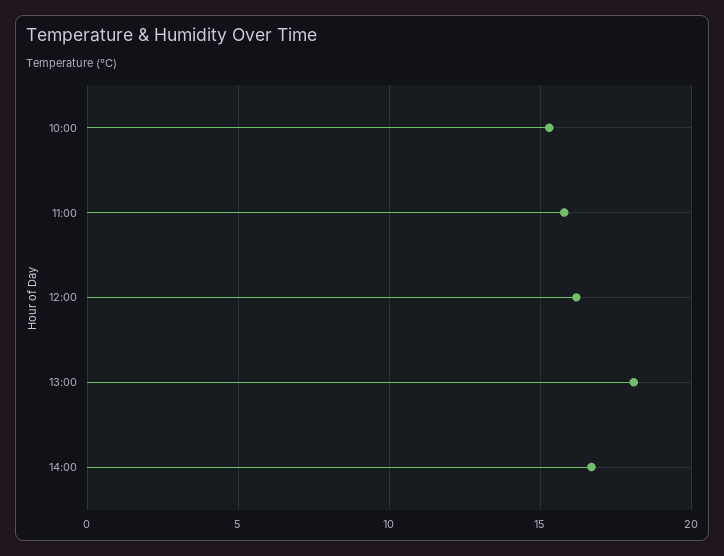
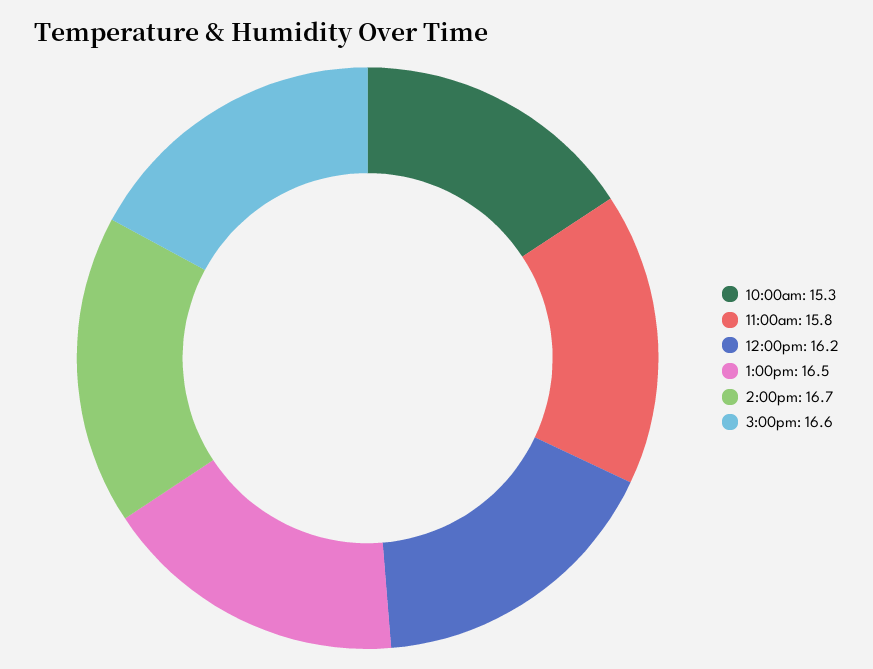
13:00: 18 -> 16.5
3:00pm: none -> 16.6

